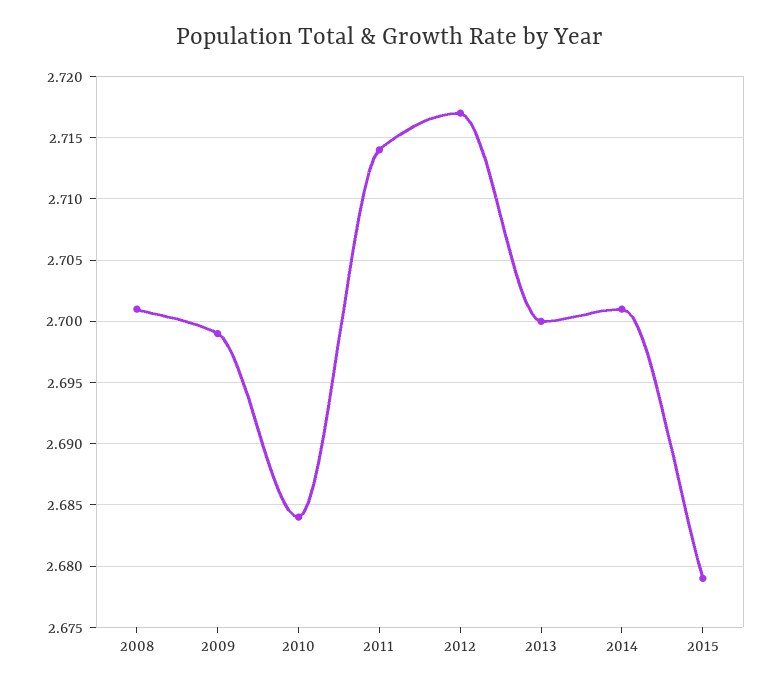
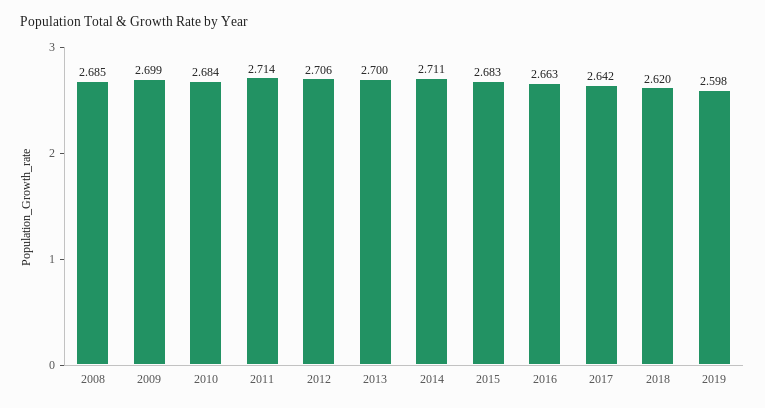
2008: 2.701 -> 2.685
2012: 2.717 -> 2.706
2014: 2.701 -> 2.711
2015: 2.679 -> 2.683
2016: none -> 2.663
2017: none -> 2.642
2018: none -> 2.62
2019: none -> 2.598

